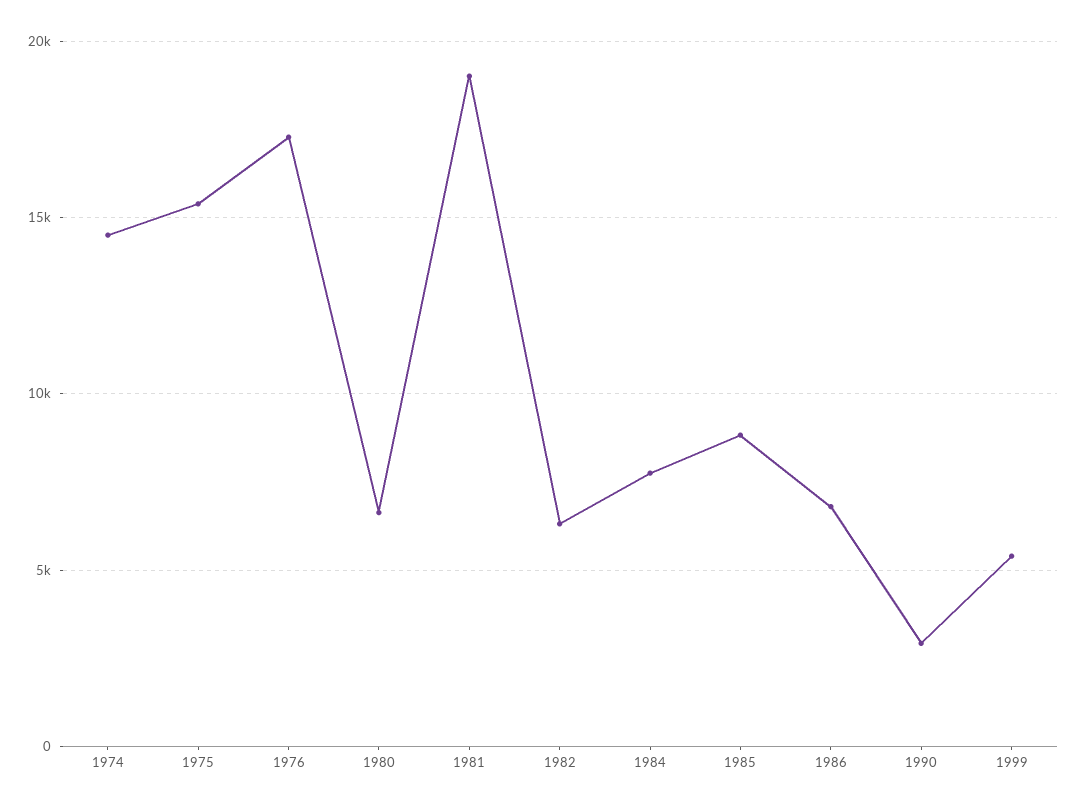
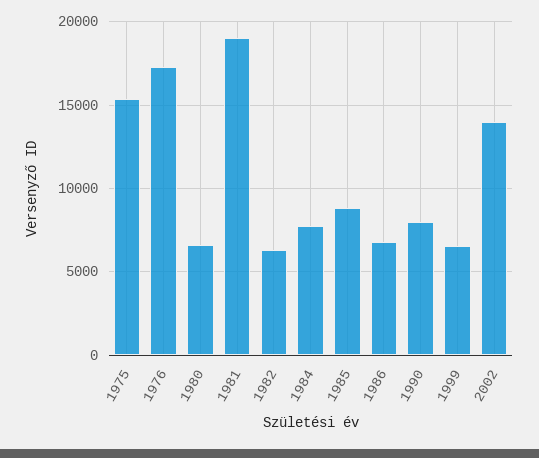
1974: 14500 -> none
1990: 3000 -> 8000
1999: 5500 -> 6500
2002: none -> 14000

